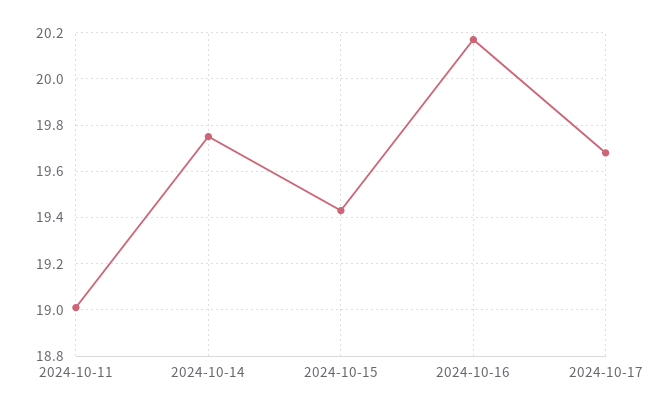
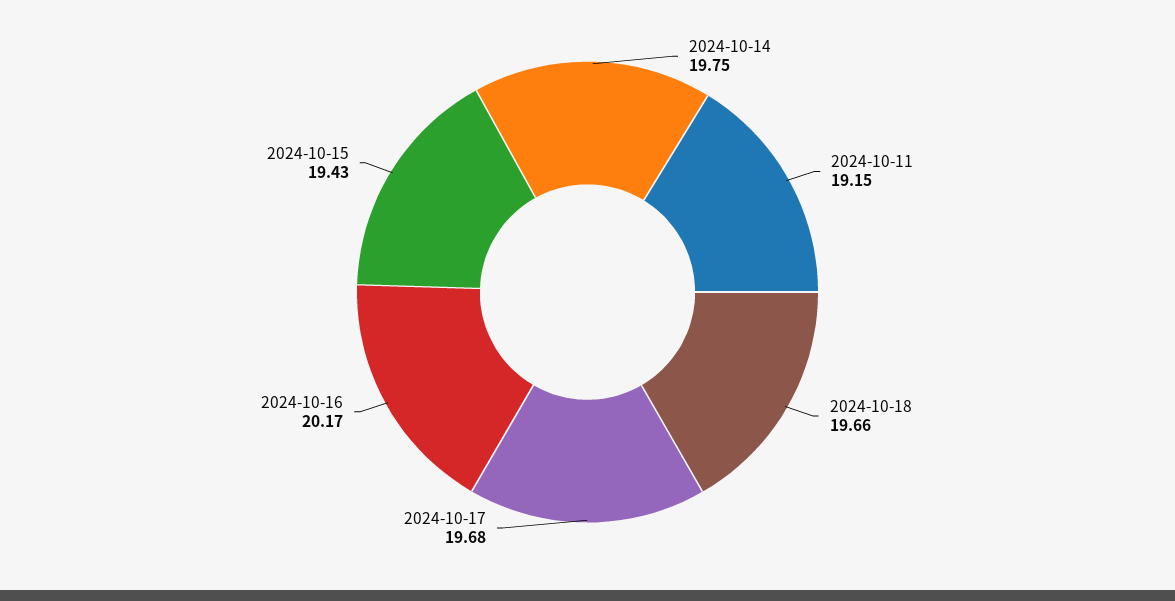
2024-10-11: 19 -> 19.15
2024-10-18: none -> 19.66

